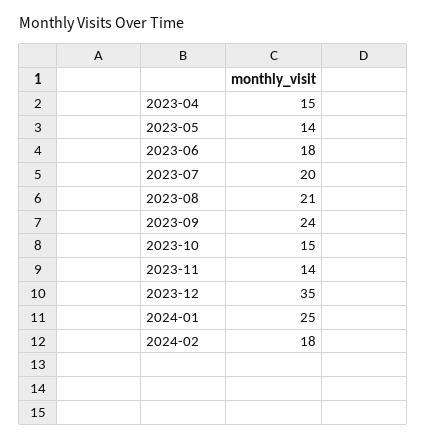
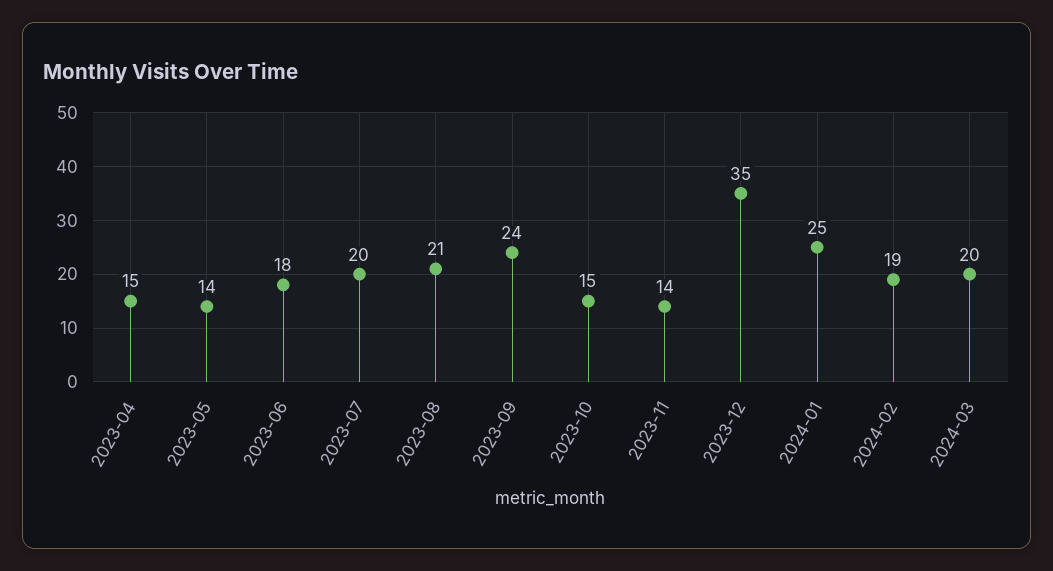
2024-02: 18 -> 19
2024-03: none -> 20

